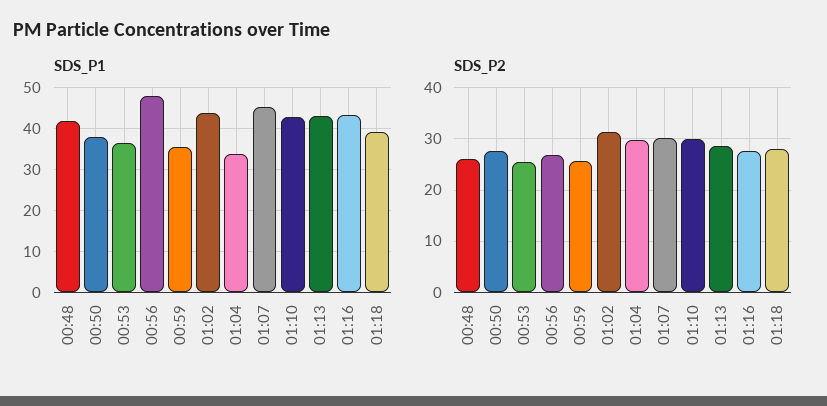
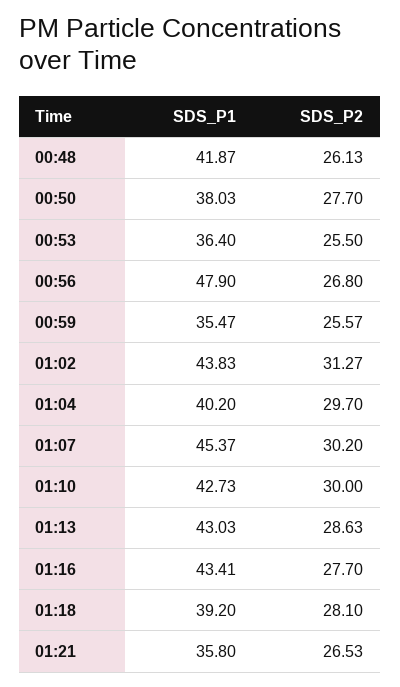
SDS_P1, 01:04: 34 -> 40.2
SDS_P1, 01:21: none -> 35.8
SDS_P2, 01:21: none -> 26.53

